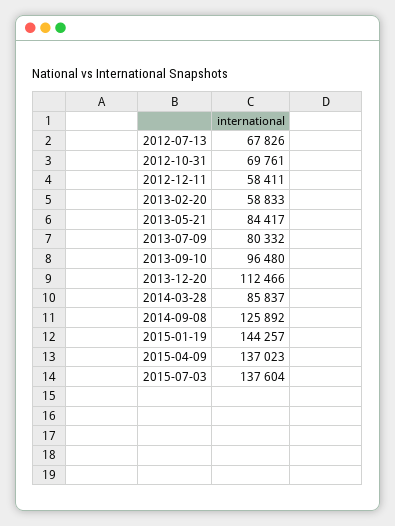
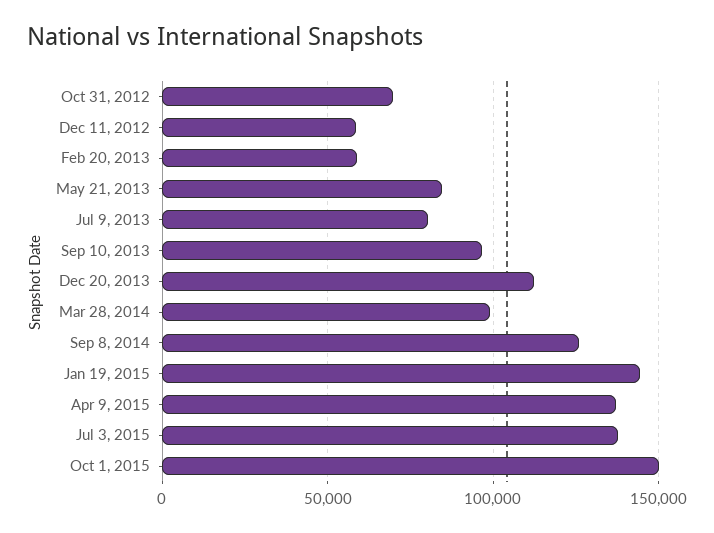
2012-07-13: 67826 -> none
2014-03-28: 85837 -> 100000
Oct 1, 2015: none -> 150000

